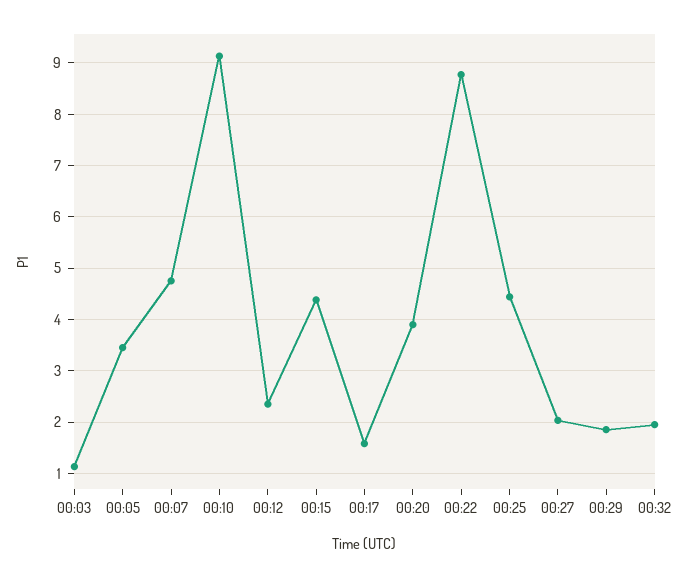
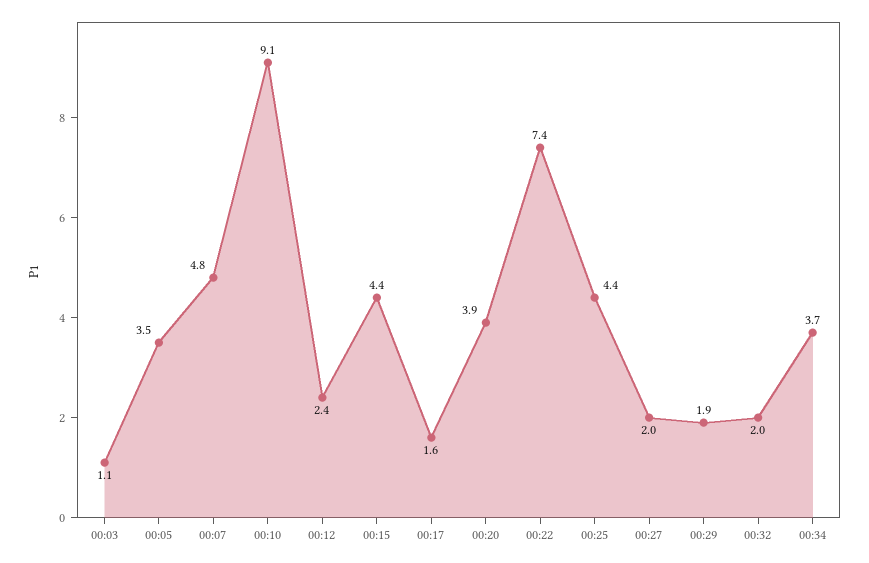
00:22: 8.8 -> 7.4
00:34: none -> 3.7

